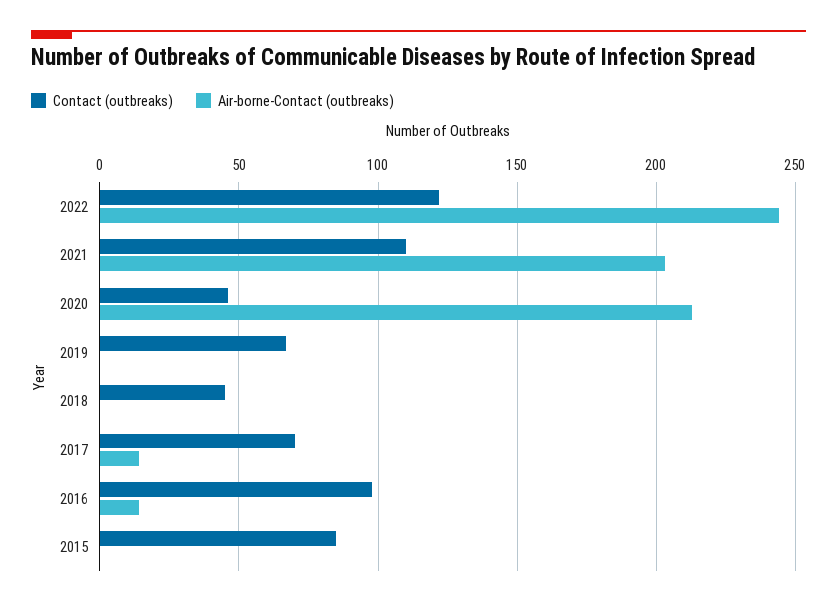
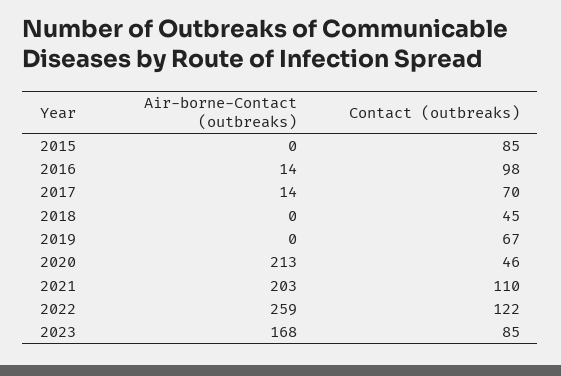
Air-borne-Contact (outbreaks), 2022: 245 -> 259
Air-borne-Contact (outbreaks), 2023: none -> 168
Contact (outbreaks), 2023: none -> 85

